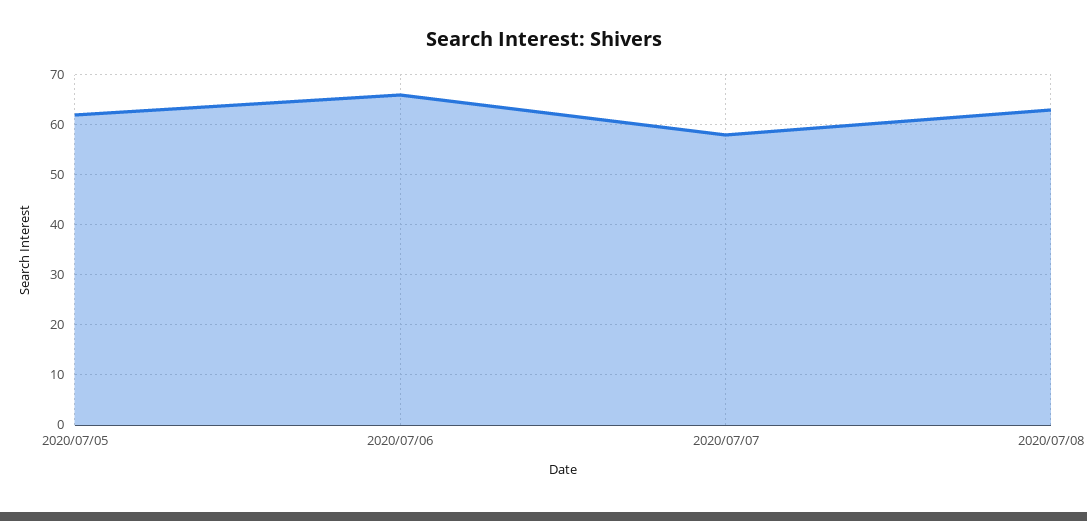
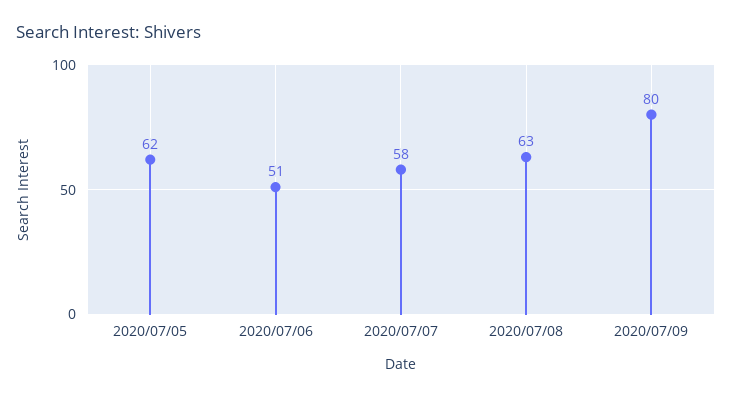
2020/07/06: 65 -> 51
2020/07/09: none -> 80

